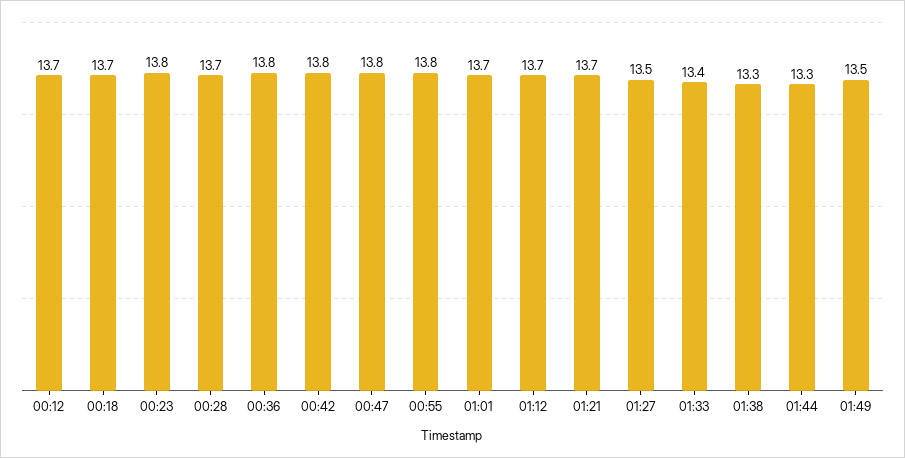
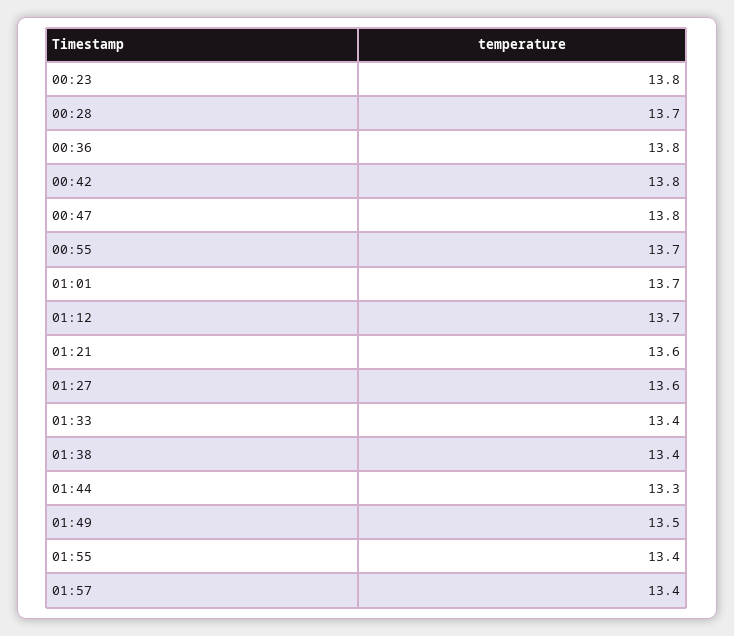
00:12: 13.7 -> none
00:18: 13.7 -> none
00:55: 13.8 -> 13.7
01:21: 13.7 -> 13.6
01:27: 13.5 -> 13.6
01:38: 13.3 -> 13.4
01:55: none -> 13.4
01:57: none -> 13.4

